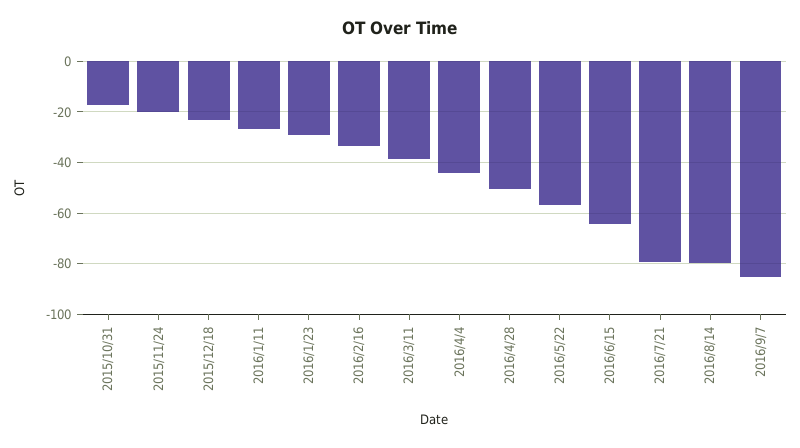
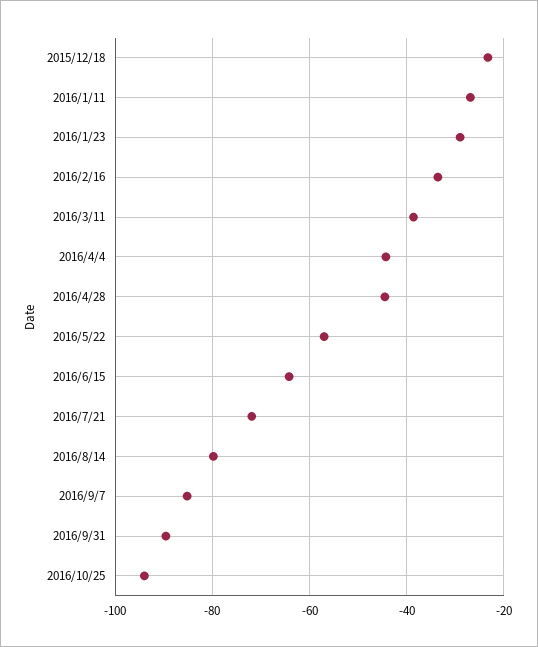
2015/10/31: -17.5 -> none
2015/11/24: -20 -> none
2016/4/28: -50 -> -44
2016/7/21: -80 -> -72
2016/9/31: none -> -90
2016/10/25: none -> -94

